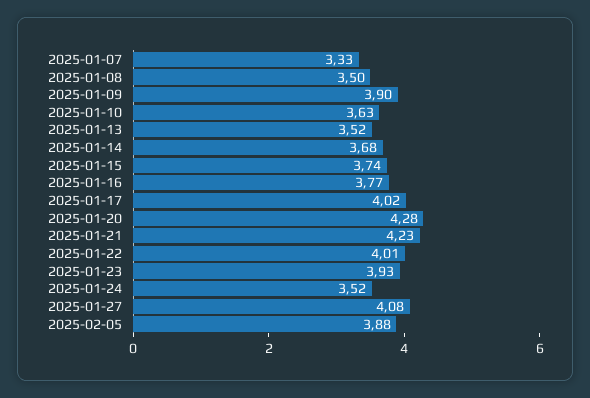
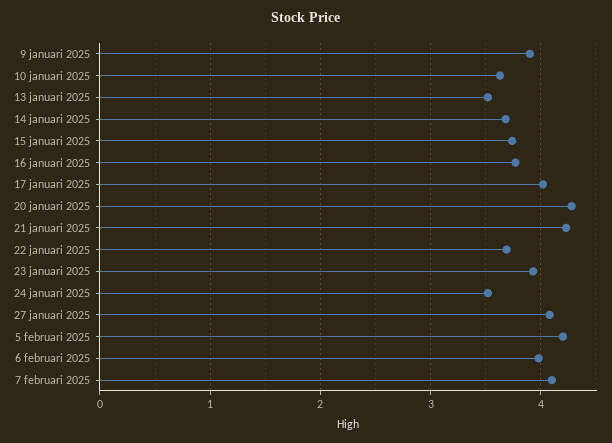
2025-01-07: 3.33 -> none
2025-01-08: 3.5 -> none
2025-01-22: 4.01 -> 3.7
2025-02-05: 3.88 -> 4.2
6 februari 2025: none -> 4
7 februari 2025: none -> 4.1

